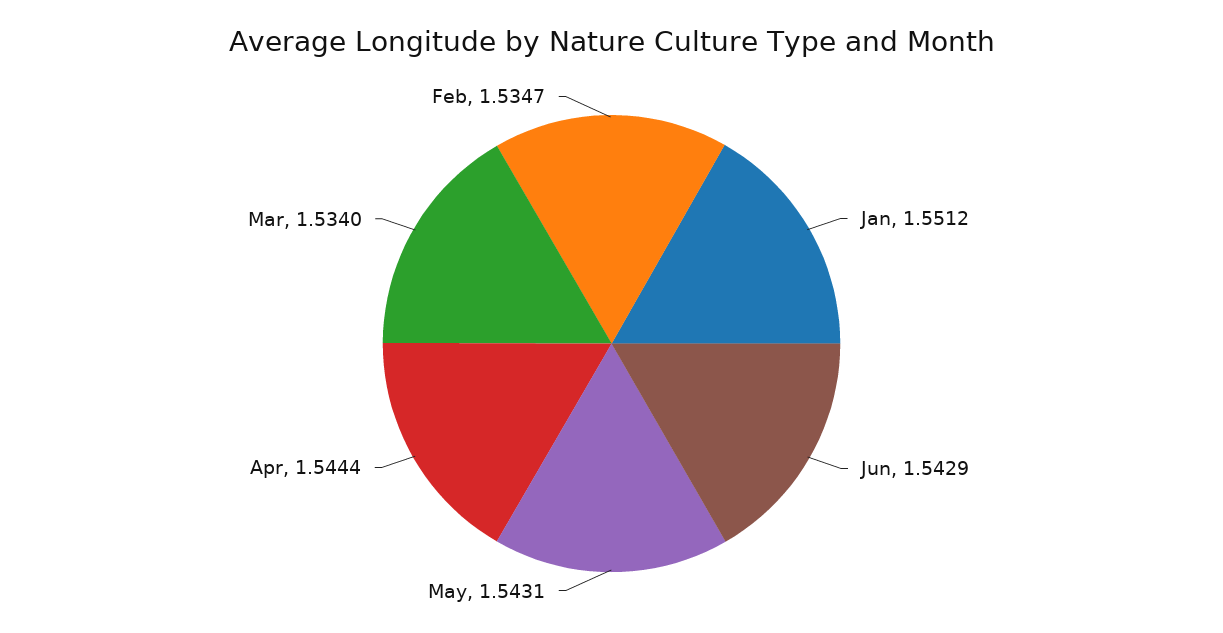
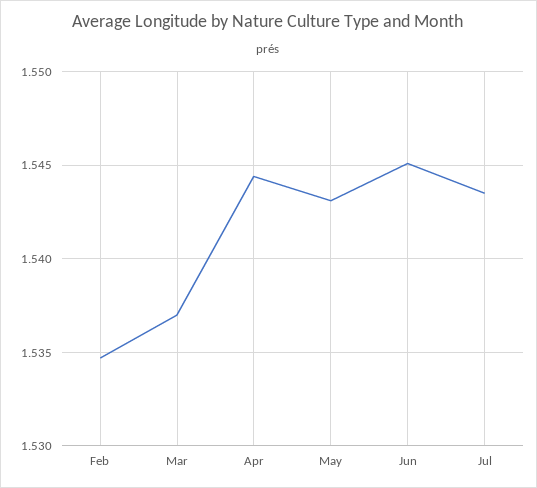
Jan: 1.5512 -> none
Jun: 1.5429 -> 1.545
Mar: 1.534 -> 1.537
Jul: none -> 1.5435

